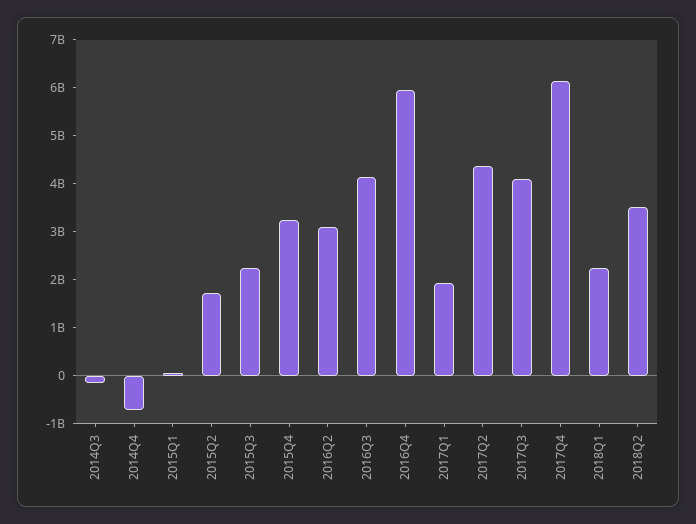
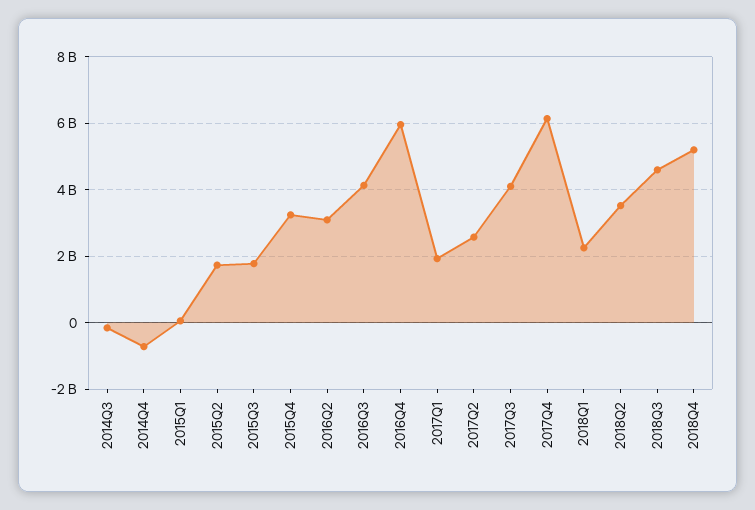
2015Q3: 2200000000 -> 1800000000
2017Q2: 4400000000 -> 2600000000
2018Q3: none -> 4600000000
2018Q4: none -> 5200000000

